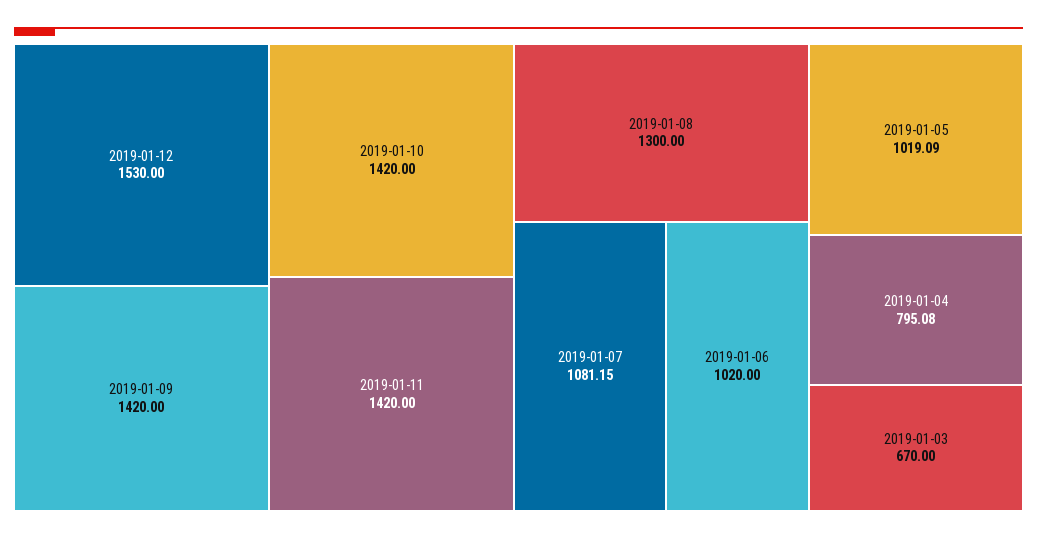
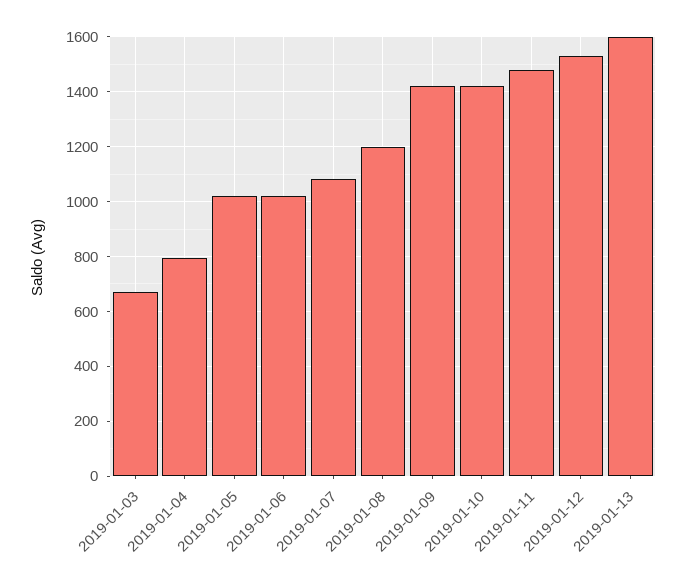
2019-01-11: 1420 -> 1475
2019-01-08: 1300 -> 1200
2019-01-13: none -> 1600

